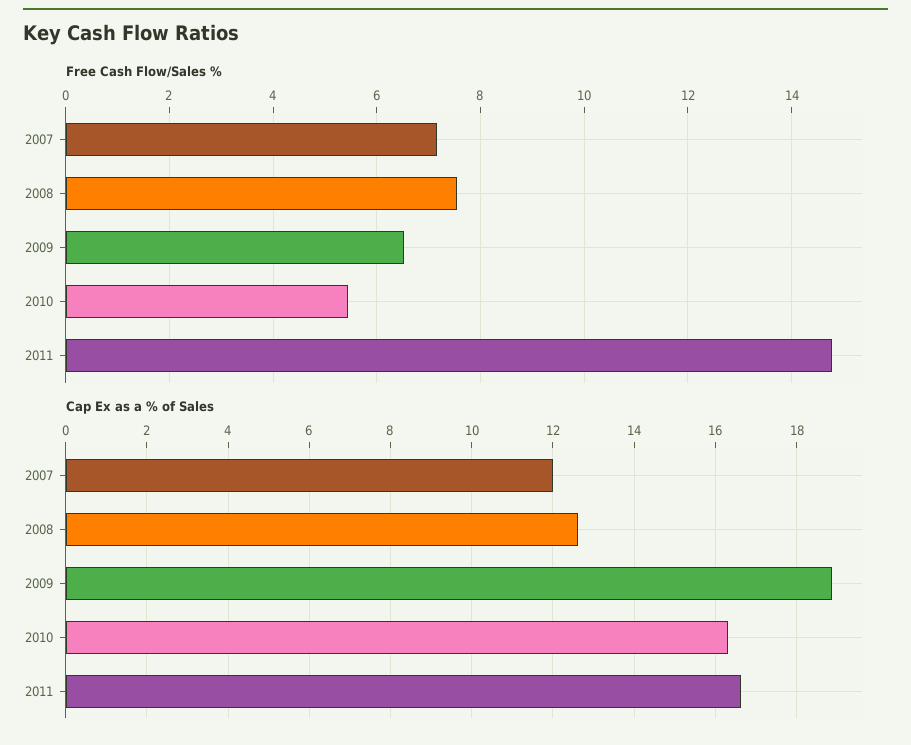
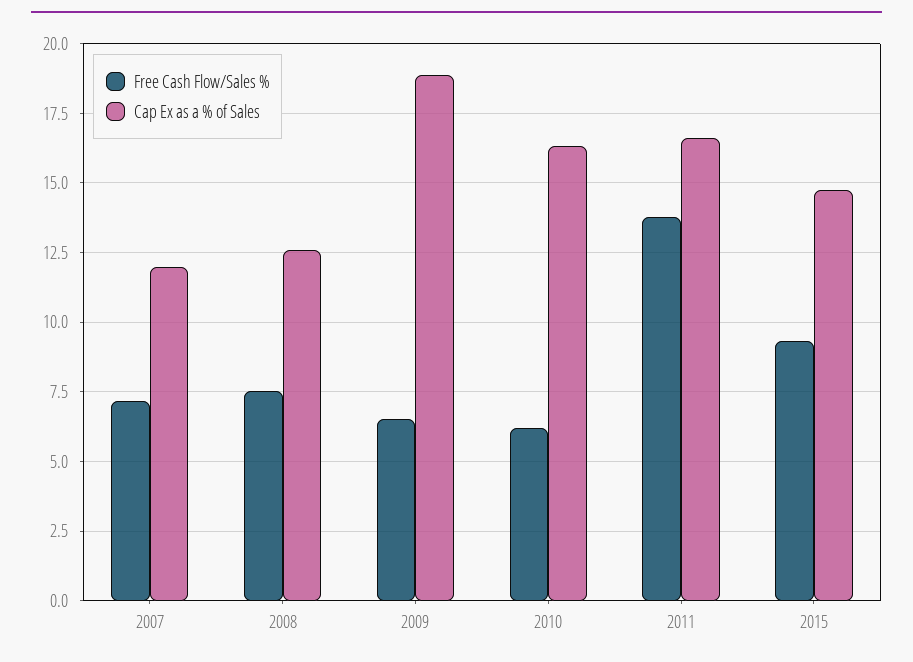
Free Cash Flow/Sales %, 2010: 5.4 -> 6.25
Free Cash Flow/Sales %, 2011: 14.8 -> 13.75
Free Cash Flow/Sales %, 2015: none -> 9.25
Cap Ex as a % of Sales, 2015: none -> 14.75

